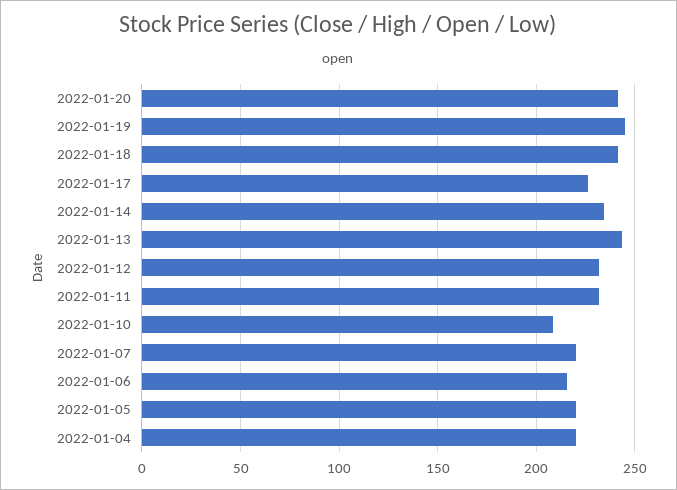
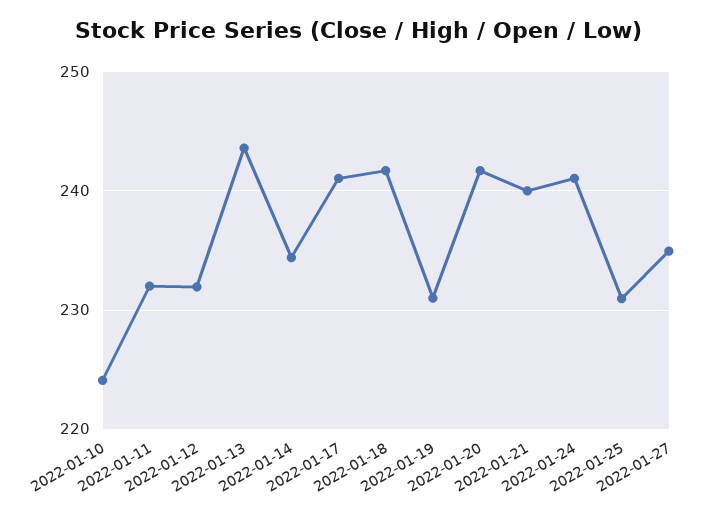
2022-01-19: 245 -> 231
2022-01-17: 225 -> 241
2022-01-10: 210 -> 224
2022-01-07: 220 -> none
2022-01-06: 215 -> none
2022-01-05: 220 -> none
2022-01-04: 220 -> none
2022-01-21: none -> 240
2022-01-24: none -> 241
2022-01-25: none -> 231
2022-01-27: none -> 235

